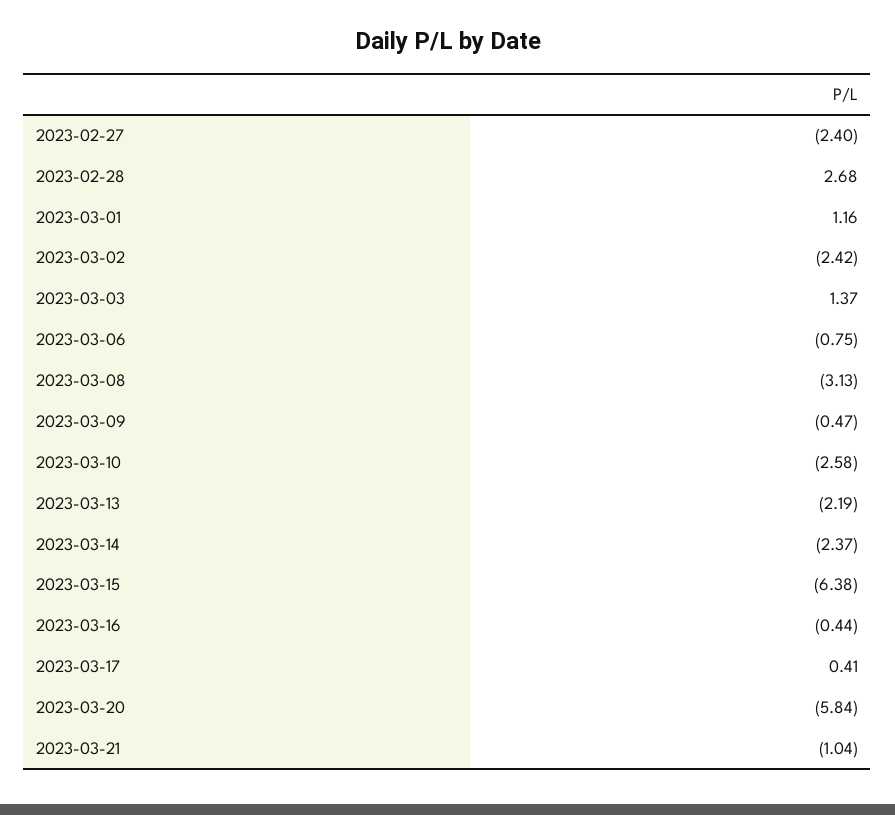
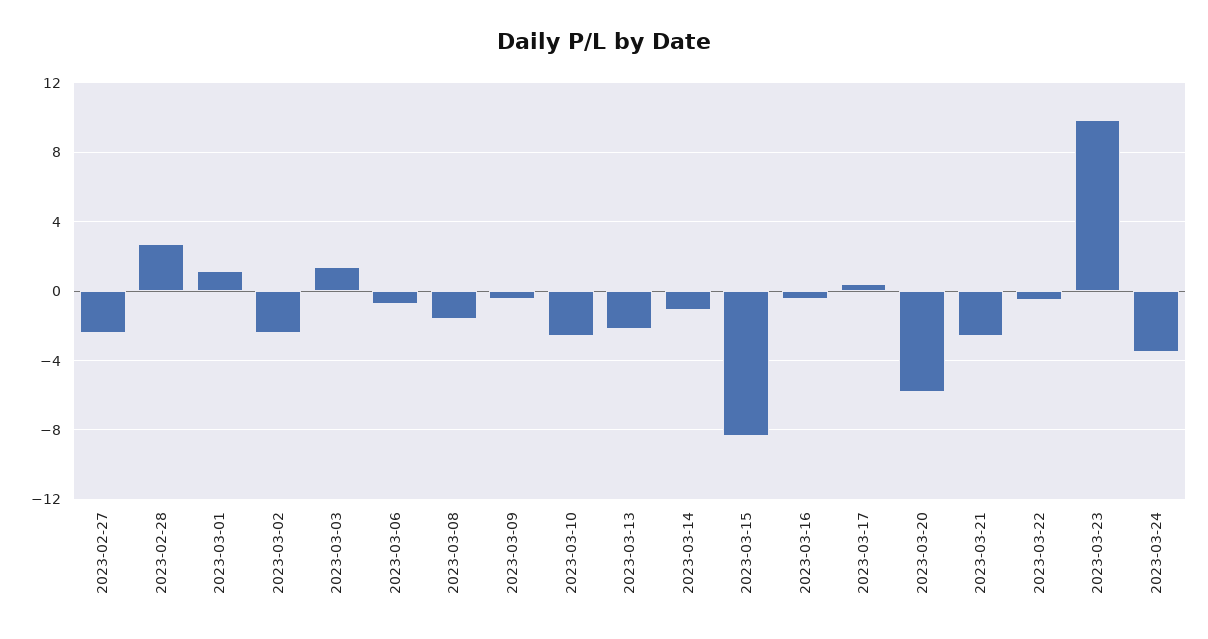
2023-03-08: -3.13 -> -1.5
2023-03-14: -2.37 -> -1
2023-03-15: -6.38 -> -8.5
2023-03-21: -1.04 -> -2.5
2023-03-22: none -> -0.5
2023-03-23: none -> 10
2023-03-24: none -> -3.5

